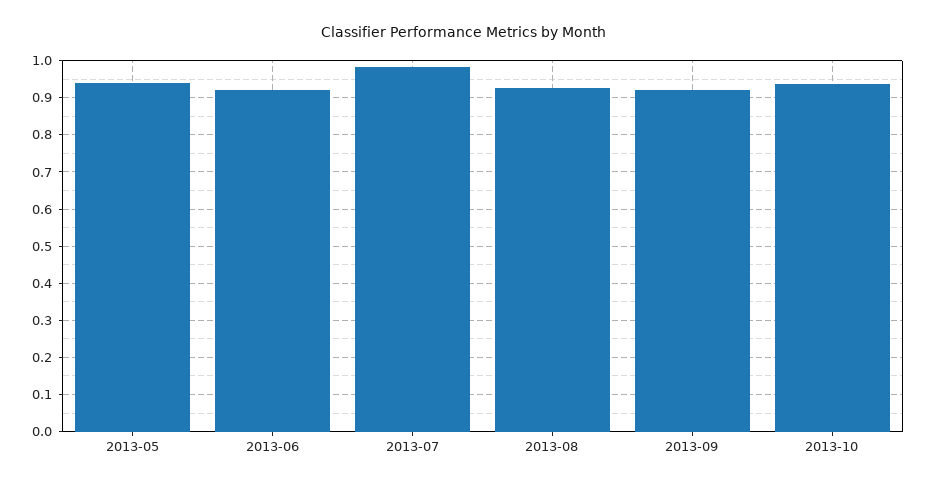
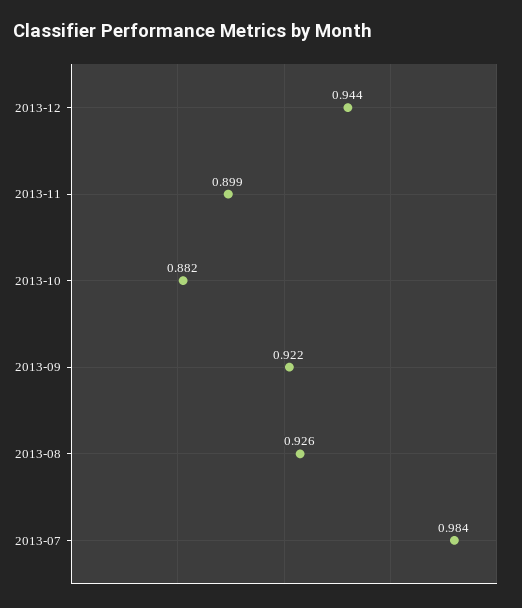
2013-05: 0.94 -> none
2013-06: 0.92 -> none
2013-10: 0.94 -> 0.882
2013-12: none -> 0.944
2013-11: none -> 0.899

